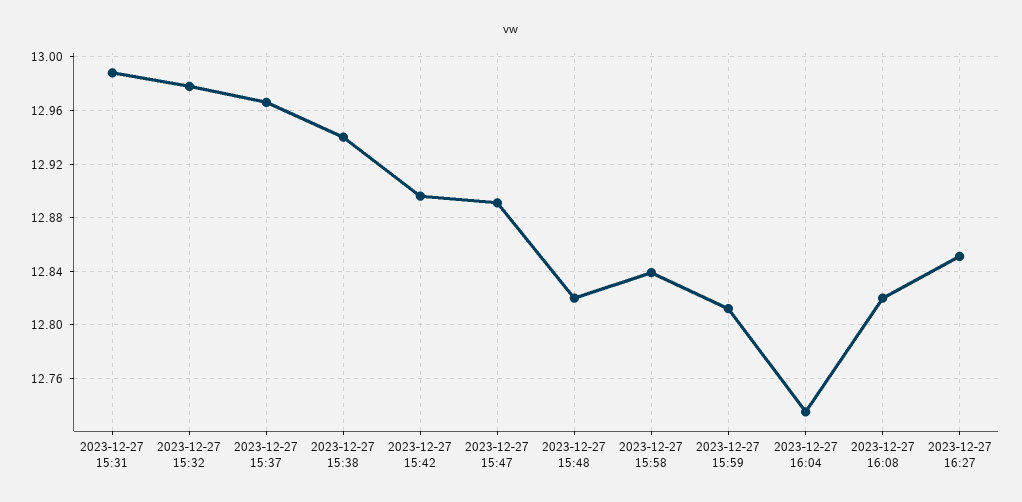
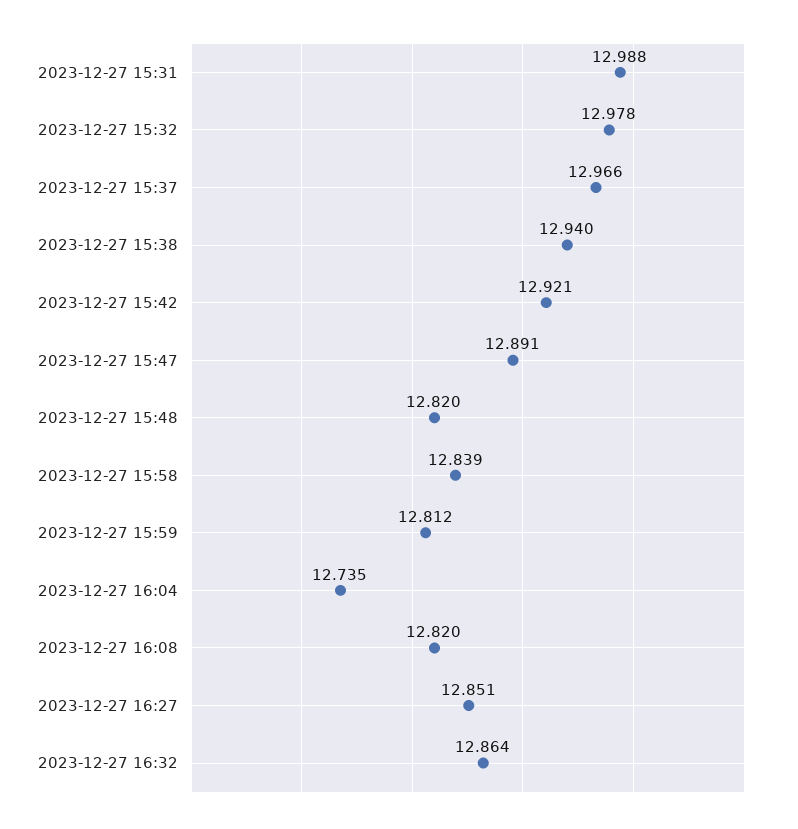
2023-12-27 15:42: 12.895 -> 12.921
2023-12-27 16:32: none -> 12.864

